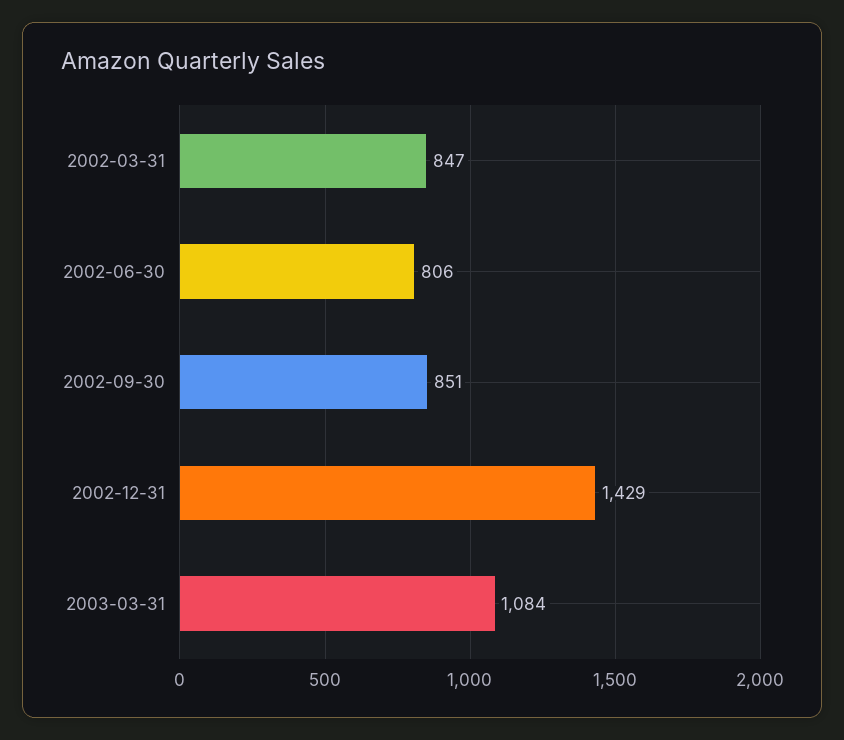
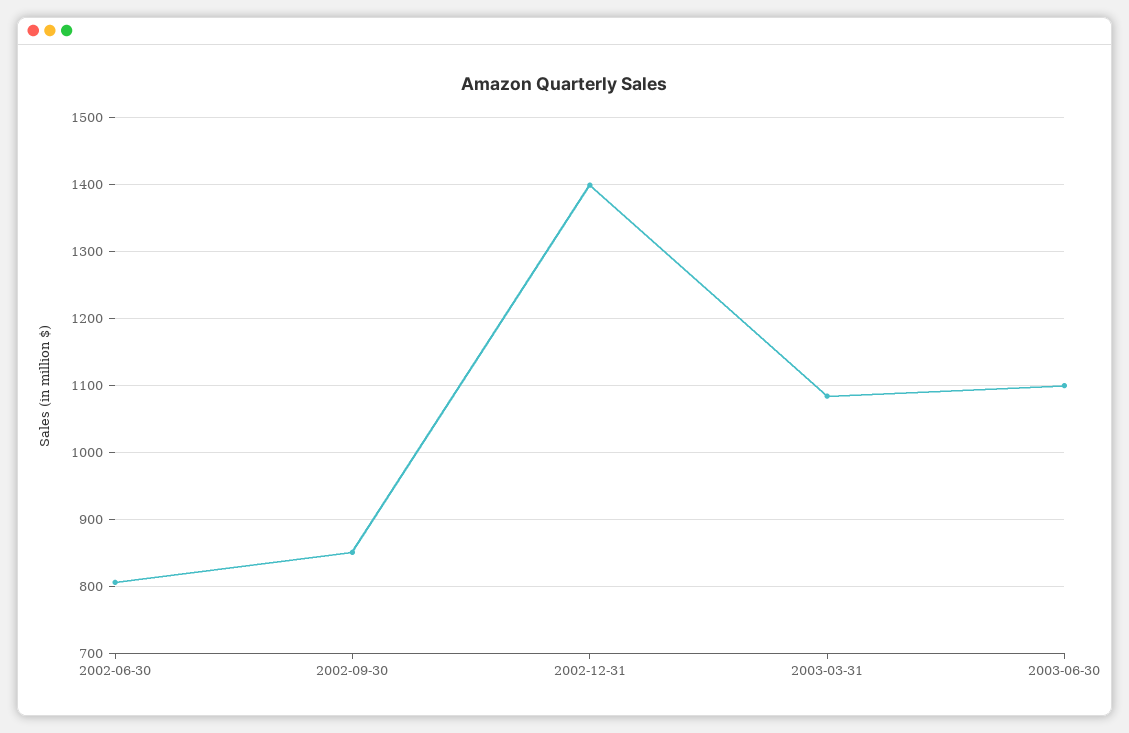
2002-03-31: 847 -> none
2002-12-31: 1429 -> 1400
2003-06-30: none -> 1100

